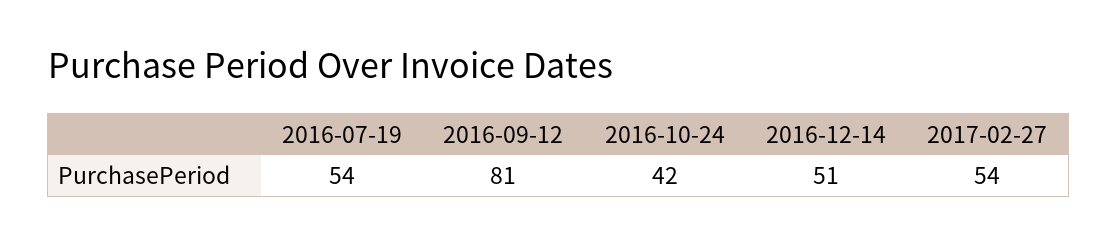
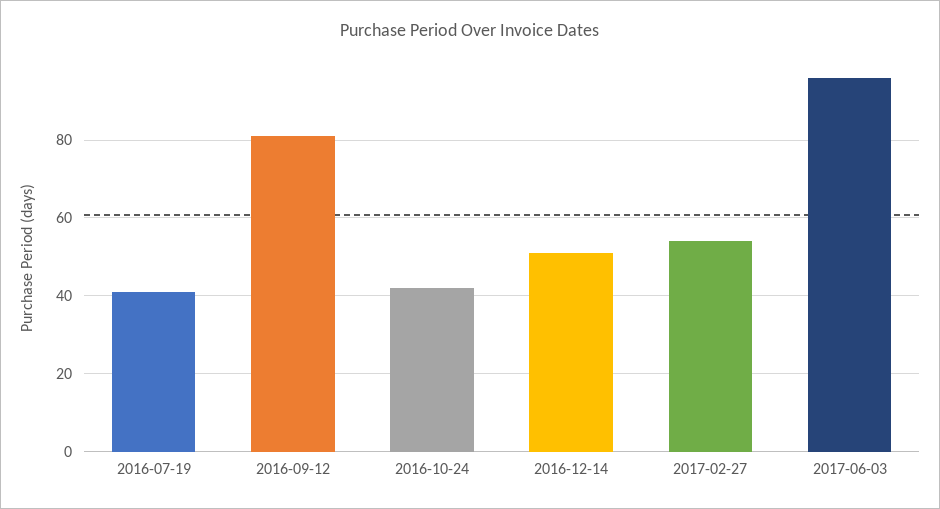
2016-07-19: 54 -> 40
2017-06-03: none -> 95

